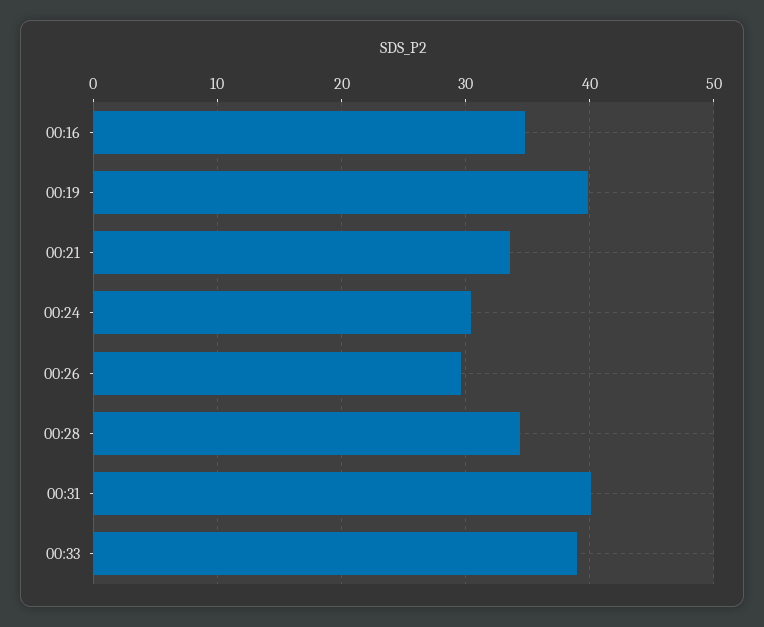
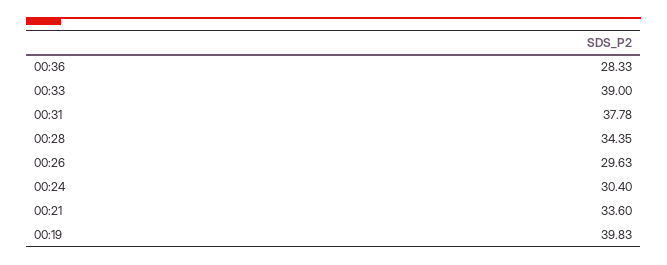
00:16: 35 -> none
00:31: 40 -> 37.78
00:36: none -> 28.33

